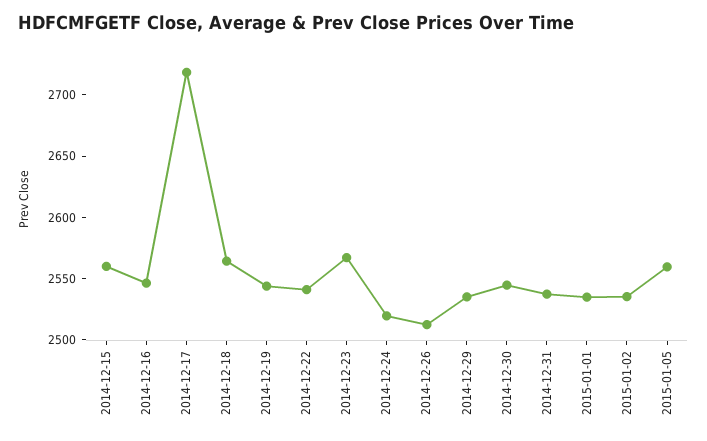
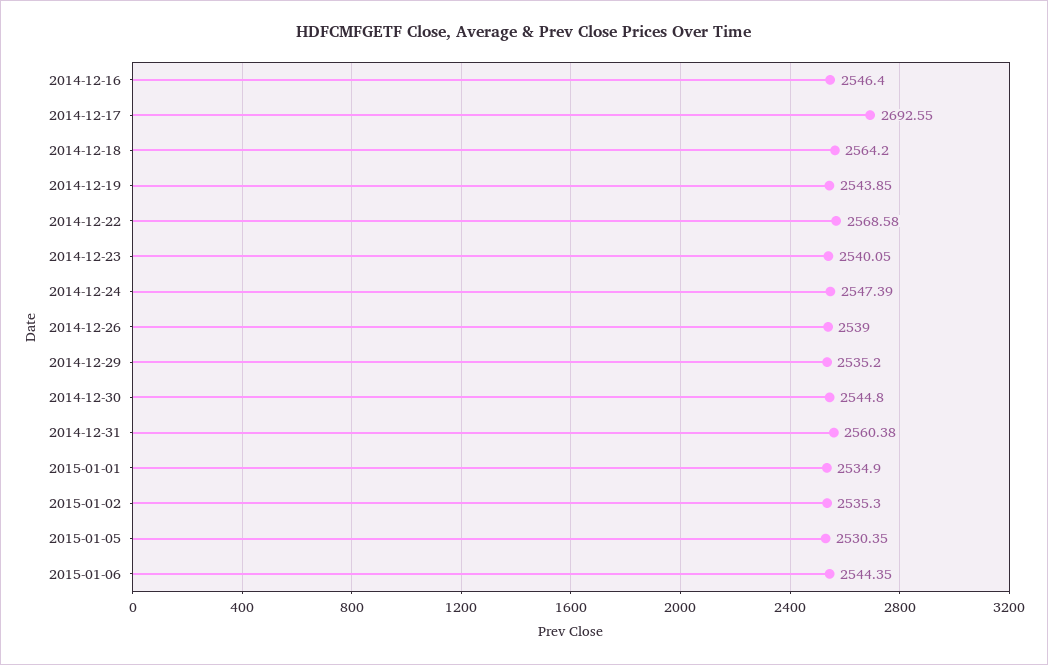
2014-12-15: 2560 -> none
2014-12-17: 2720 -> 2692.55
2014-12-22: 2540 -> 2568.58
2014-12-23: 2570 -> 2540.05
2014-12-24: 2520 -> 2547.39
2014-12-26: 2510 -> 2539
2014-12-31: 2540 -> 2560.38
2015-01-05: 2560 -> 2530.35
2015-01-06: none -> 2544.35

